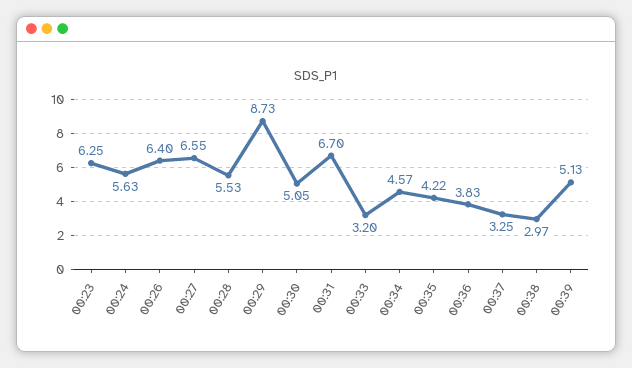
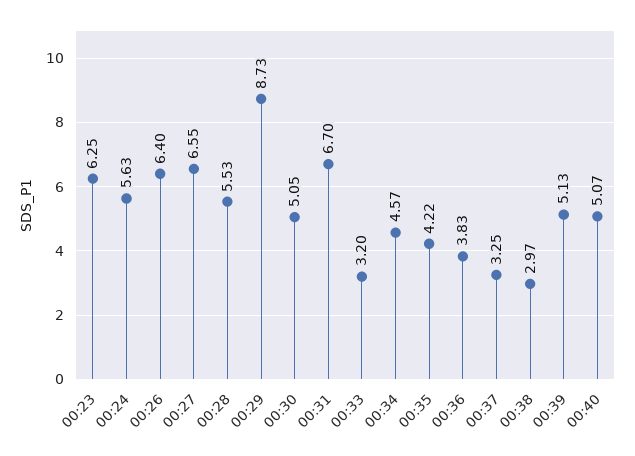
00:40: none -> 5.07

